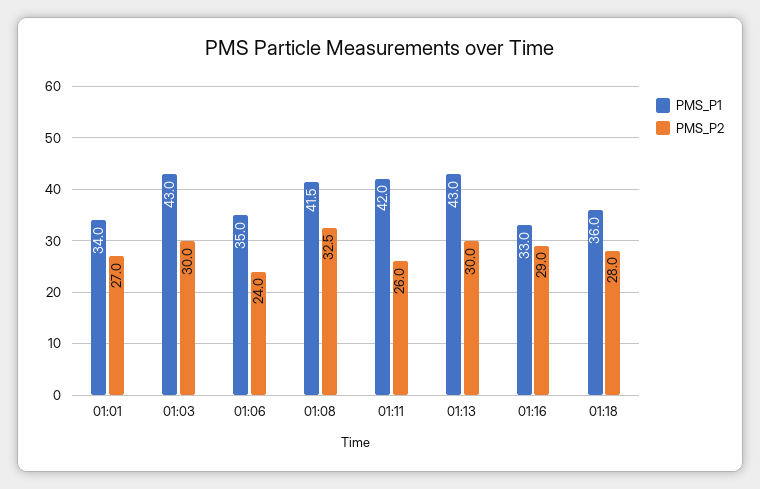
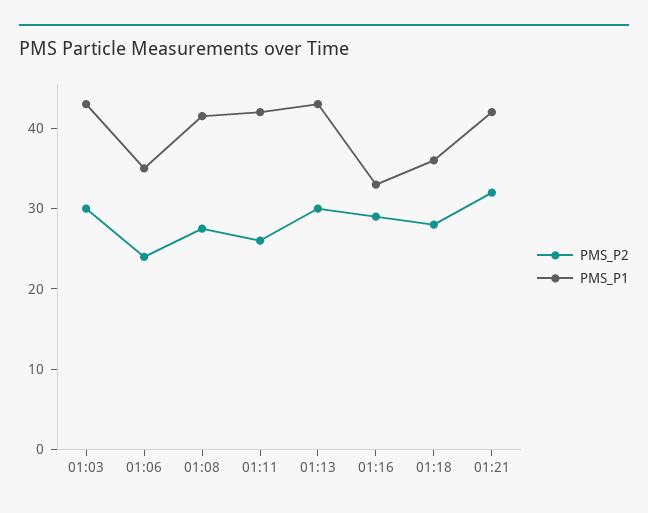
PMS_P1, 01:01: 34 -> none
PMS_P2, 01:01: 27 -> none
PMS_P2, 01:08: 32.5 -> 28
PMS_P2, 01:21: none -> 32
PMS_P1, 01:21: none -> 42

